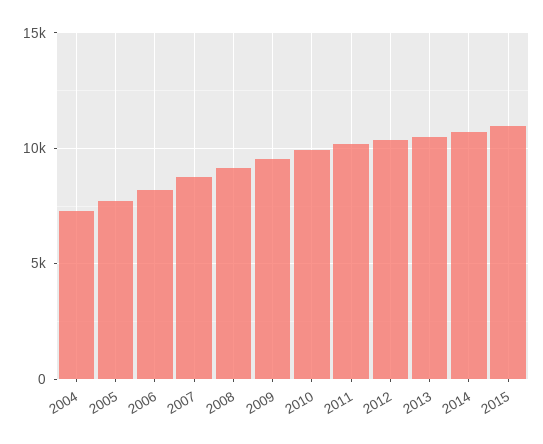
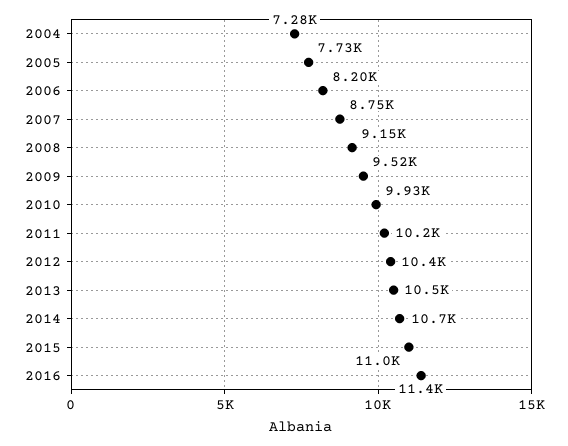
2016: none -> 11400

